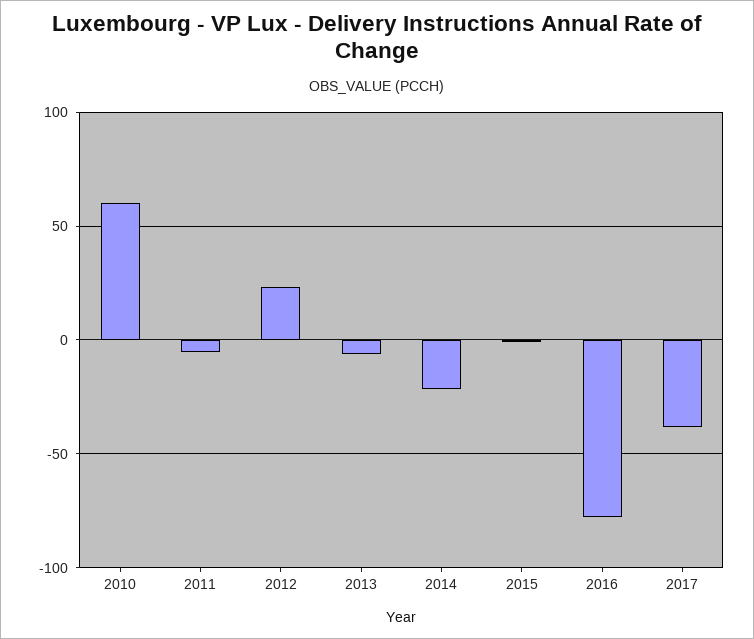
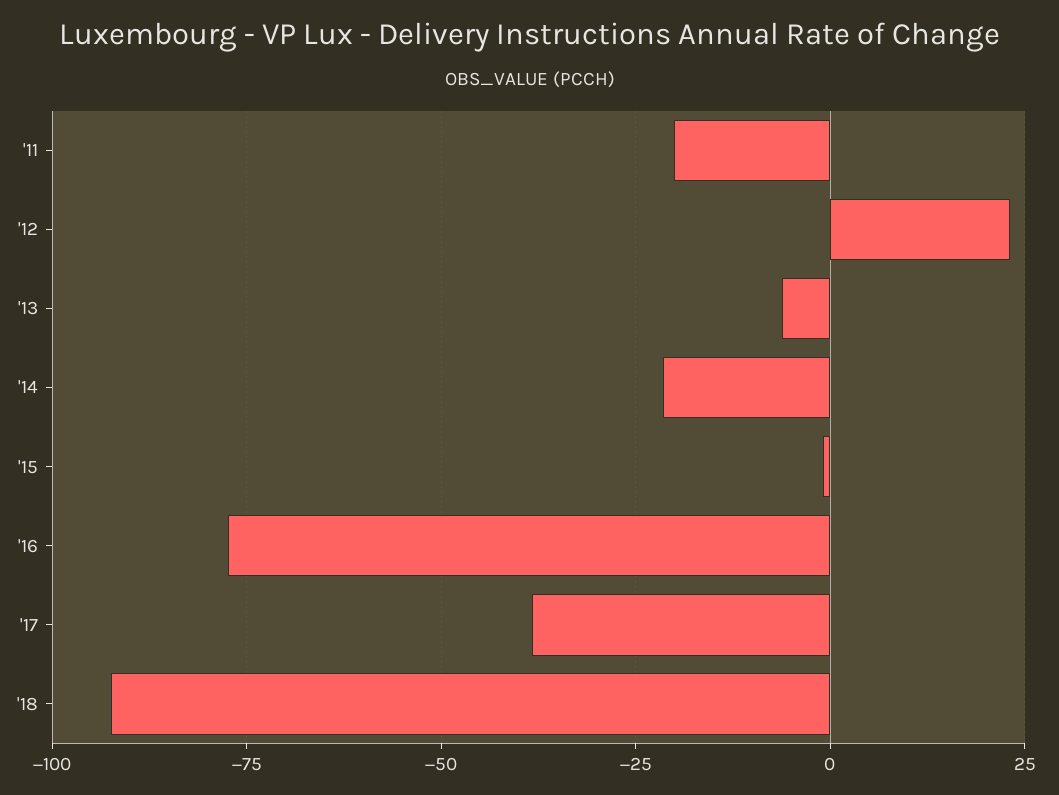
2010: 60 -> none
2011: -5 -> -20
'18: none -> -92.5

